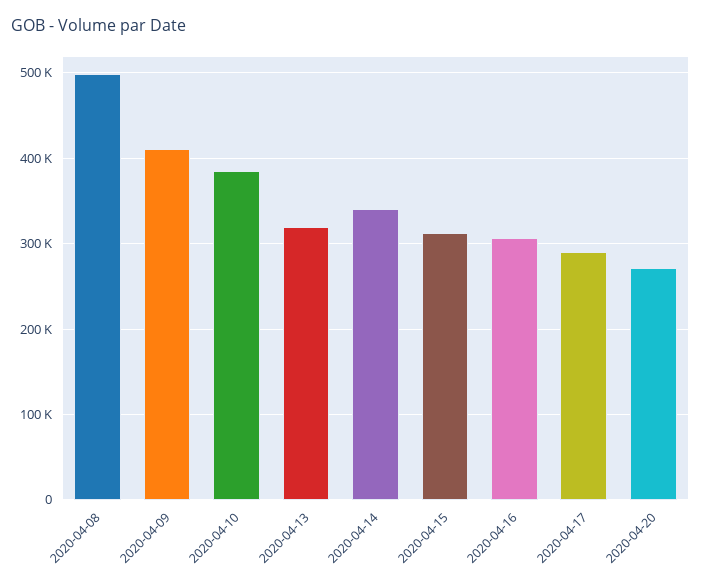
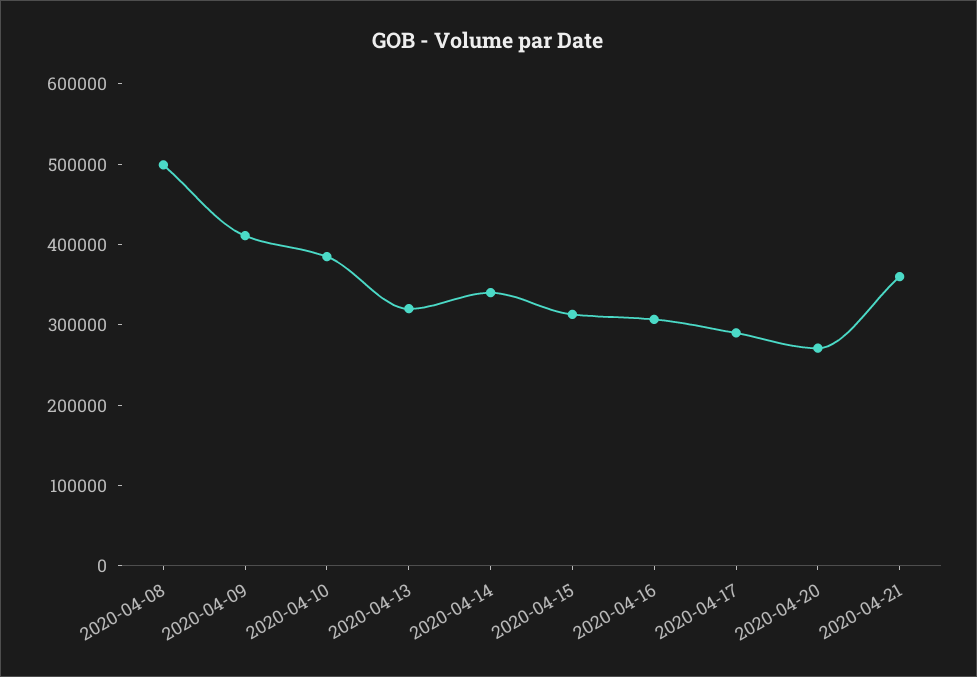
2020-04-21: none -> 360000

